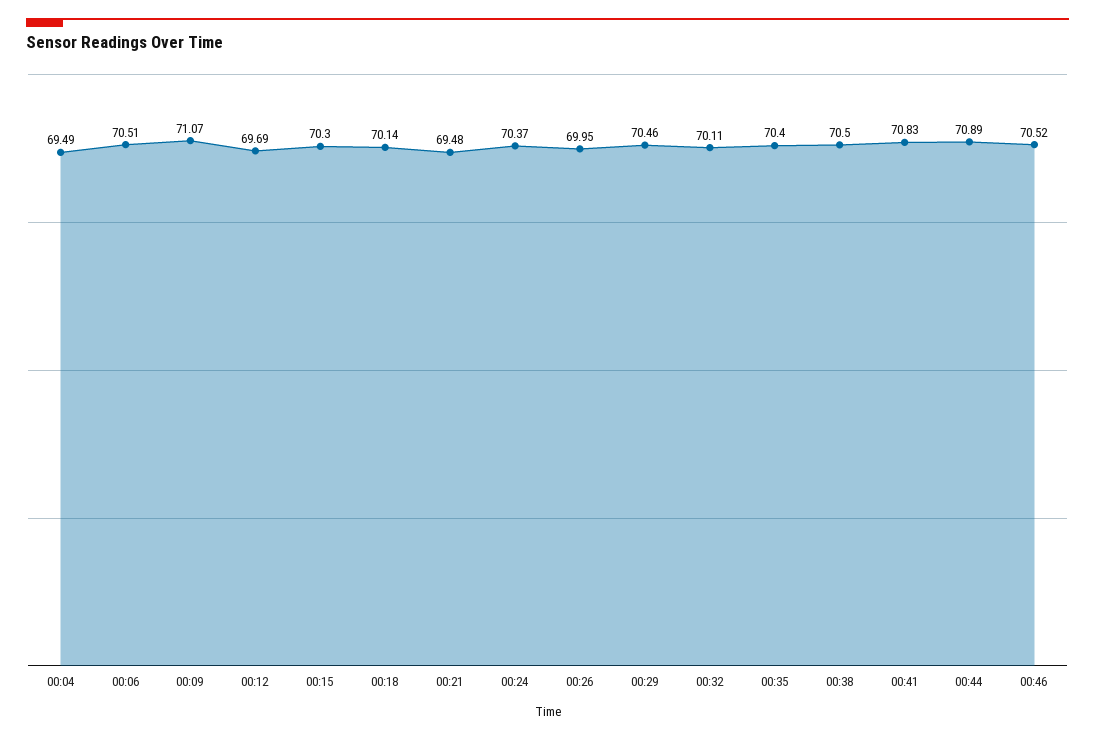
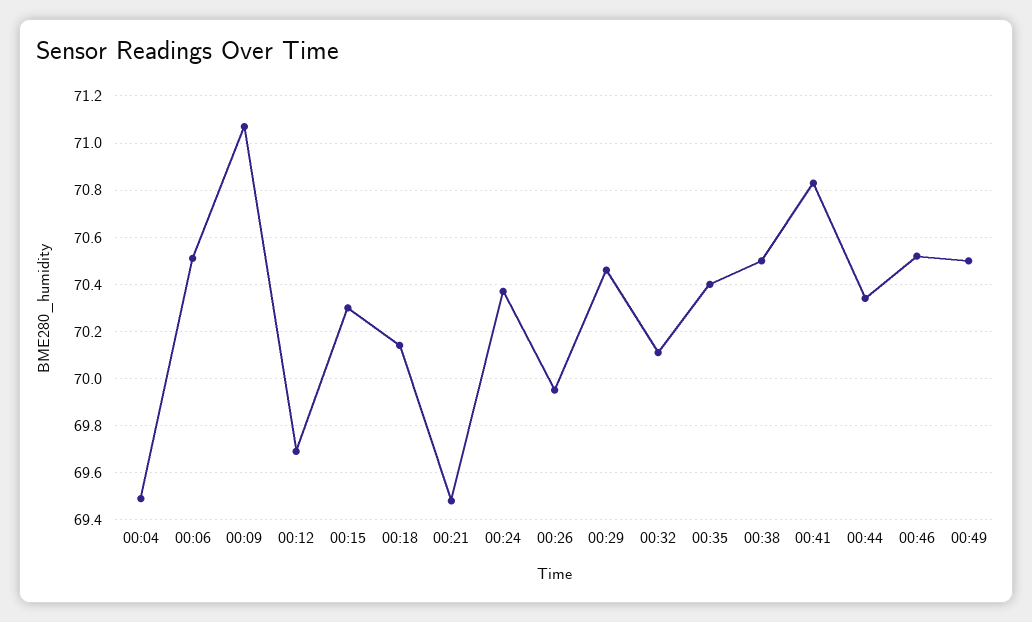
00:44: 70.89 -> 70.35
00:49: none -> 70.5

